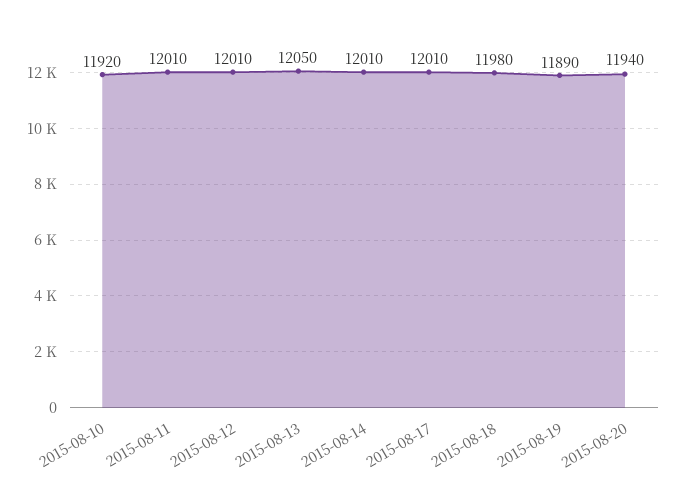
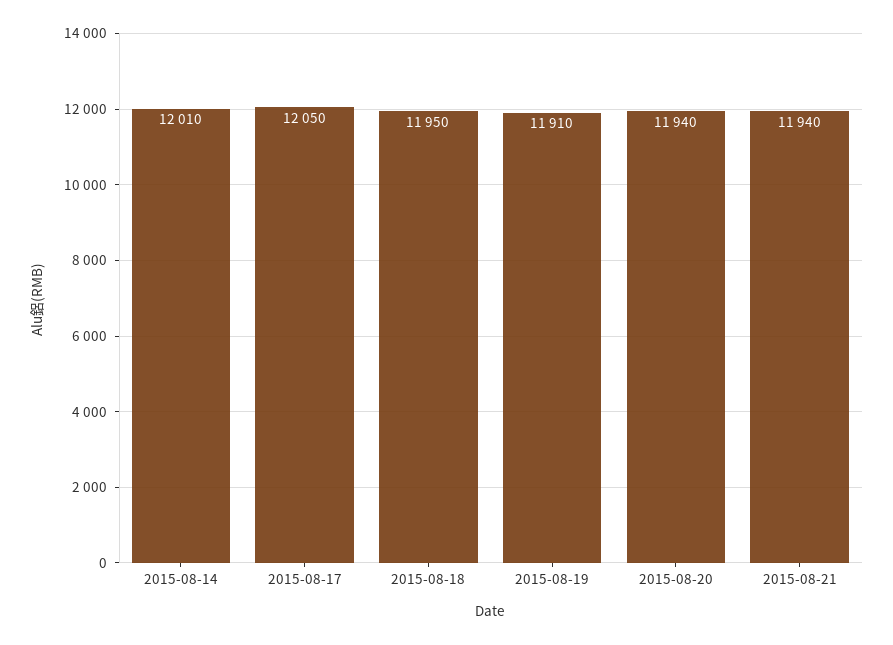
2015-08-10: 11920 -> none
2015-08-11: 12010 -> none
2015-08-12: 12010 -> none
2015-08-13: 12050 -> none
2015-08-17: 12010 -> 12050
2015-08-18: 11980 -> 11950
2015-08-19: 11890 -> 11910
2015-08-21: none -> 11940

